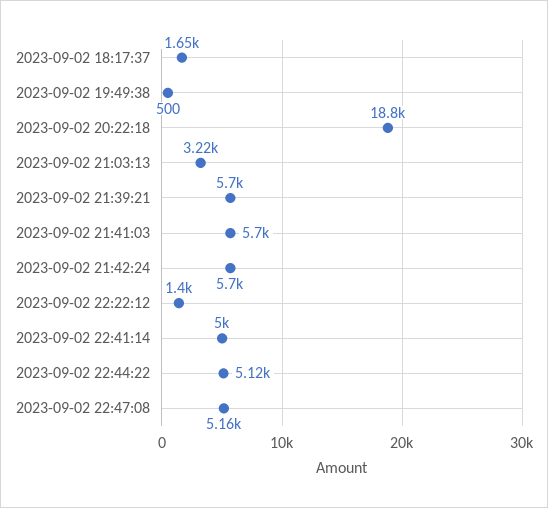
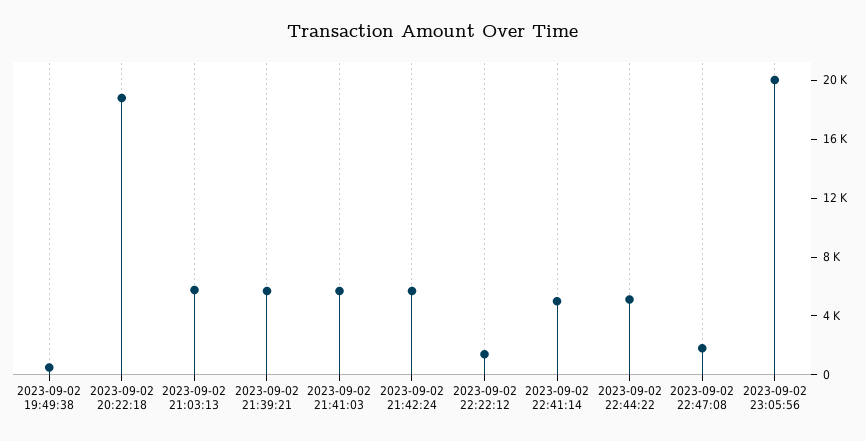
2023-09-02 18:17:37: 1650 -> none
2023-09-02 21:03:13: 3220 -> 6000
2023-09-02 22:47:08: 5160 -> 2000
2023-09-02 23:05:56: none -> 20000

